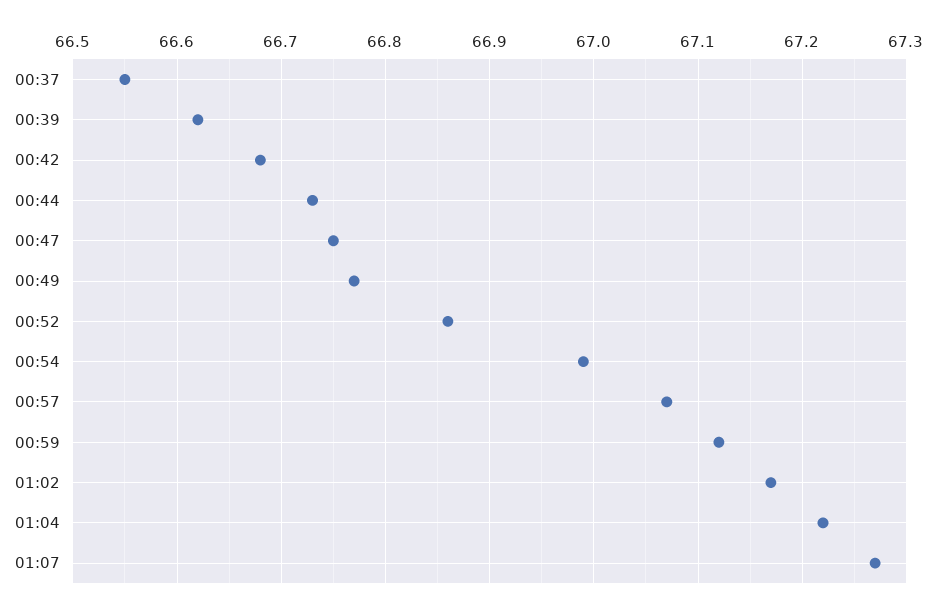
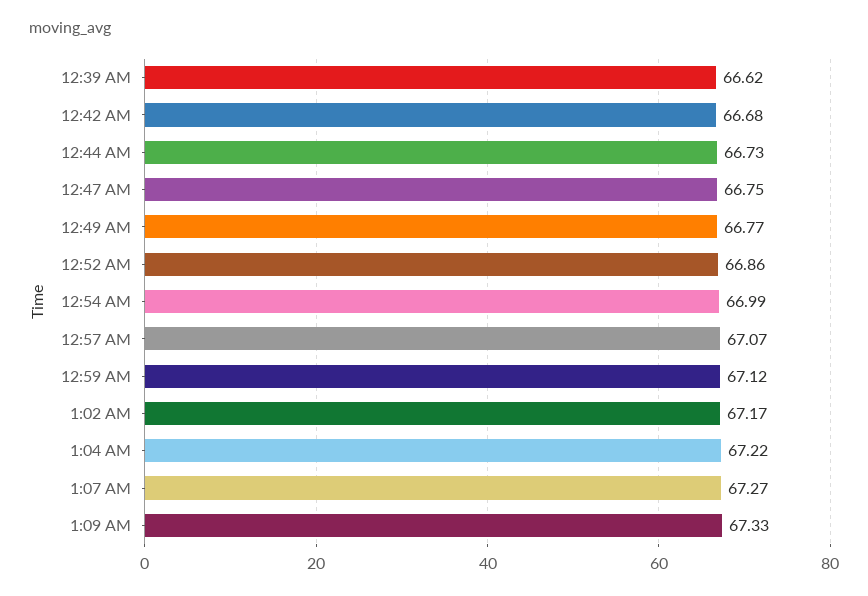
00:37: 66.55 -> none
1:09 AM: none -> 67.33

